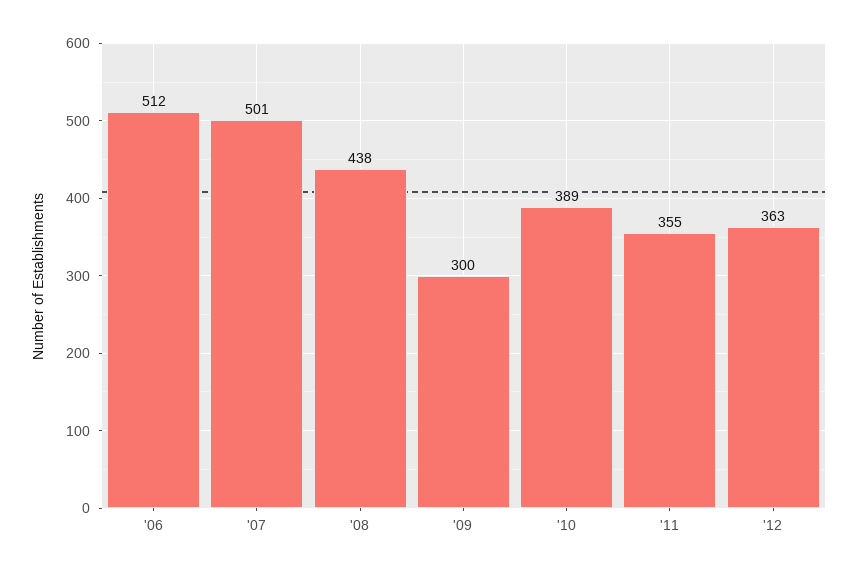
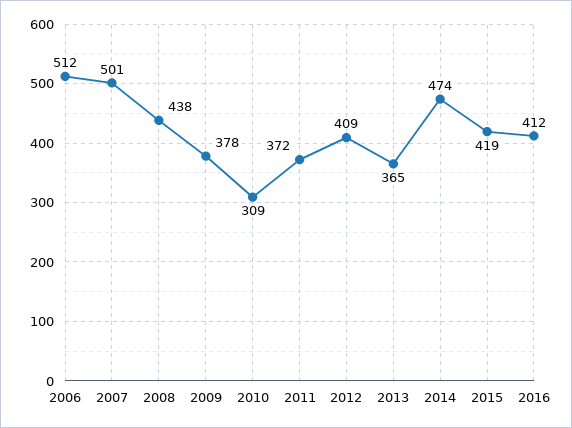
'09: 300 -> 378
'10: 389 -> 309
'11: 355 -> 372
'12: 363 -> 409
2013: none -> 365
2014: none -> 474
2015: none -> 419
2016: none -> 412

